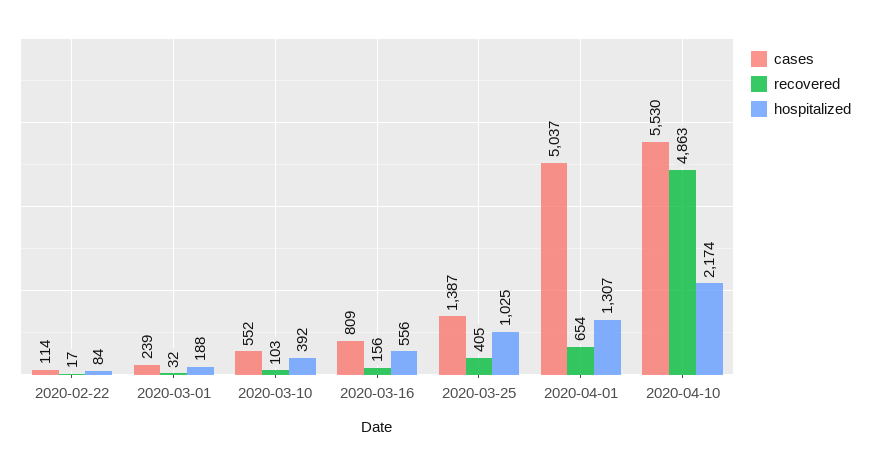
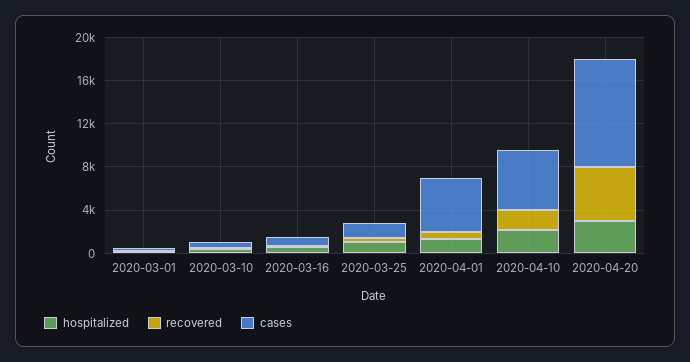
cases, 2020-02-22: 114 -> none
recovered, 2020-02-22: 17 -> none
hospitalized, 2020-02-22: 84 -> none
recovered, 2020-04-10: 4863 -> 2000
hospitalized, 2020-04-20: none -> 3000
recovered, 2020-04-20: none -> 5000
cases, 2020-04-20: none -> 10000

